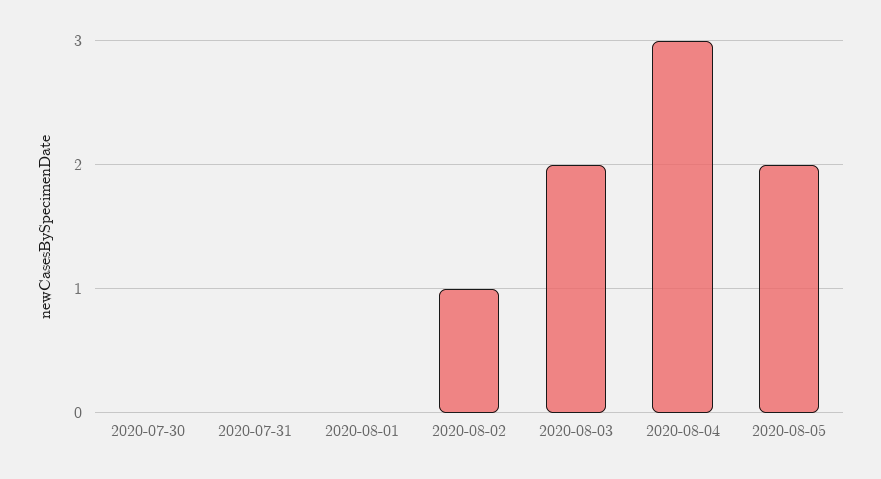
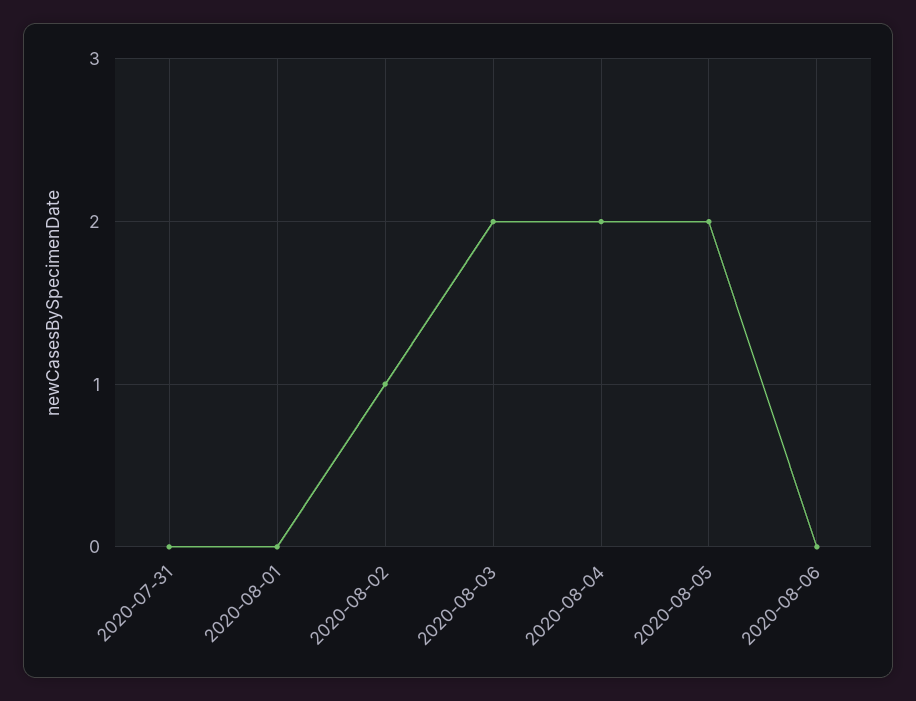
2020-07-30: 0 -> none
2020-08-04: 3 -> 2
2020-08-06: none -> 0

